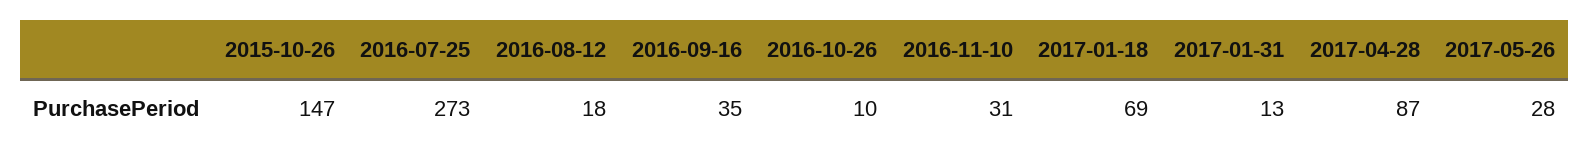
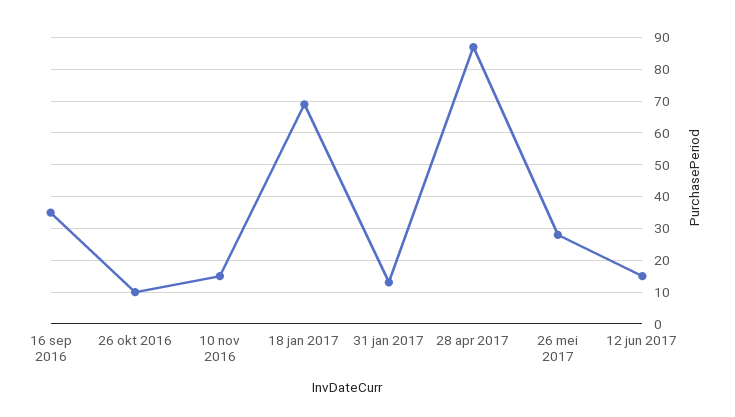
2015-10-26: 147 -> none
2016-07-25: 273 -> none
2016-08-12: 18 -> none
2016-11-10: 31 -> 15
12 jun 2017: none -> 15

